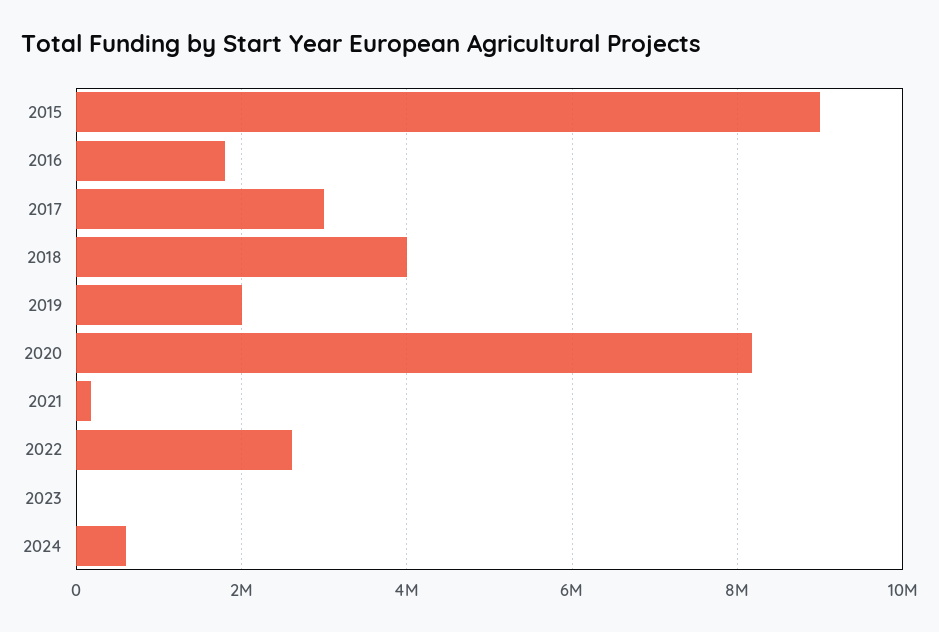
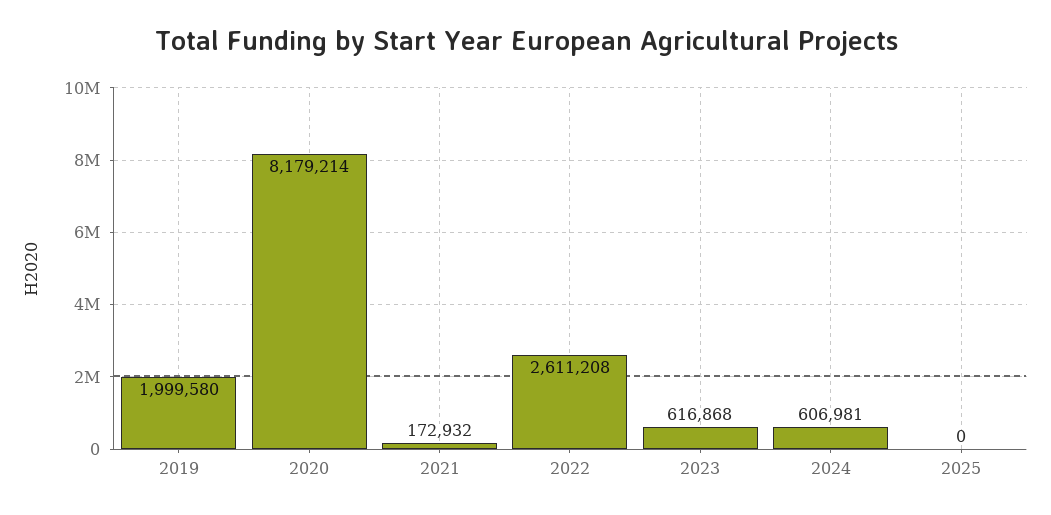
2015: 9000000 -> none
2016: 1800000 -> none
2017: 3000000 -> none
2018: 4000000 -> none
2023: 0 -> 616868
2025: none -> 0

